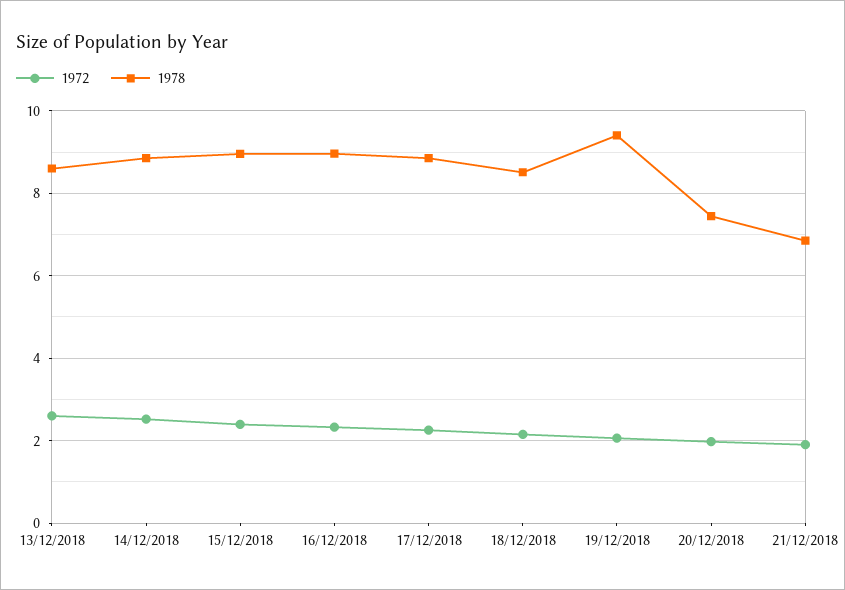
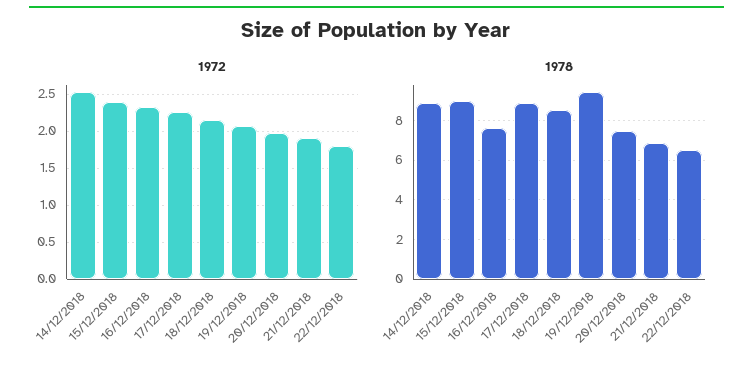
1972, 13/12/2018: 2.6 -> none
1978, 13/12/2018: 8.6 -> none
1978, 16/12/2018: 9 -> 7.5
1972, 22/12/2018: none -> 1.8
1978, 22/12/2018: none -> 6.5

